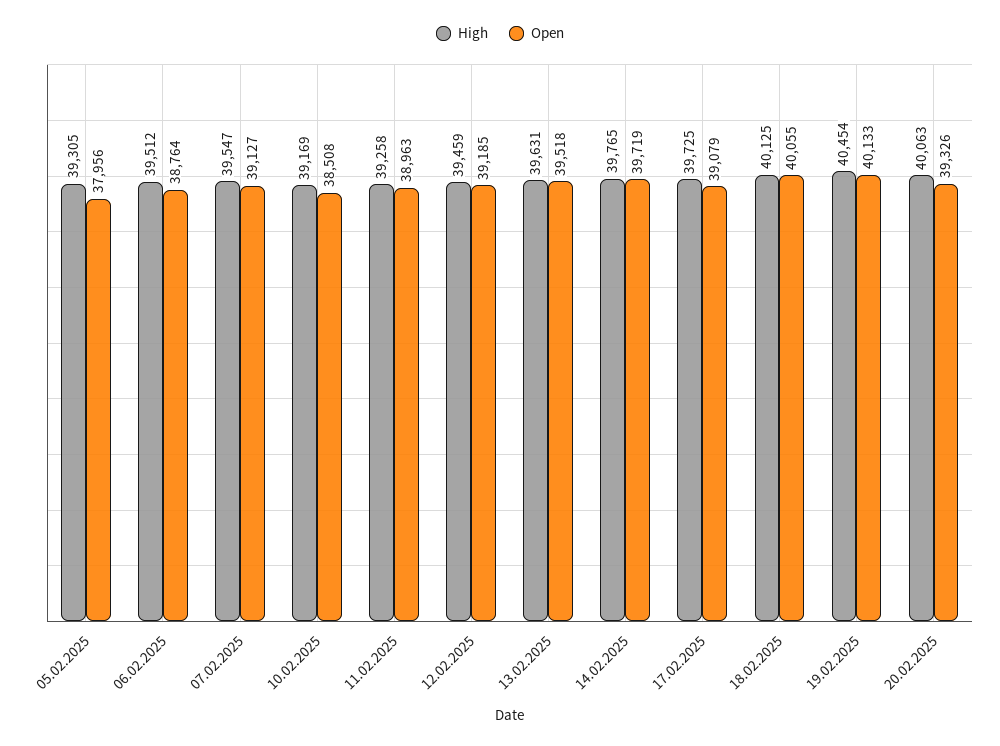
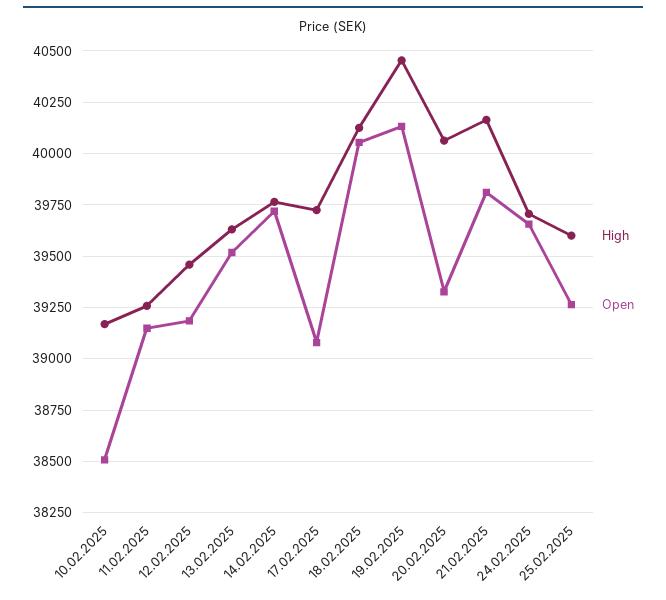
High, 05.02.2025: 39305 -> none
Open, 05.02.2025: 37956 -> none
High, 06.02.2025: 39512 -> none
Open, 06.02.2025: 38764 -> none
High, 07.02.2025: 39547 -> none
Open, 07.02.2025: 39127 -> none
Open, 11.02.2025: 38963 -> 39150
High, 21.02.2025: none -> 40150
Open, 21.02.2025: none -> 39800
High, 24.02.2025: none -> 39700
Open, 24.02.2025: none -> 39650
High, 25.02.2025: none -> 39600
Open, 25.02.2025: none -> 39250

